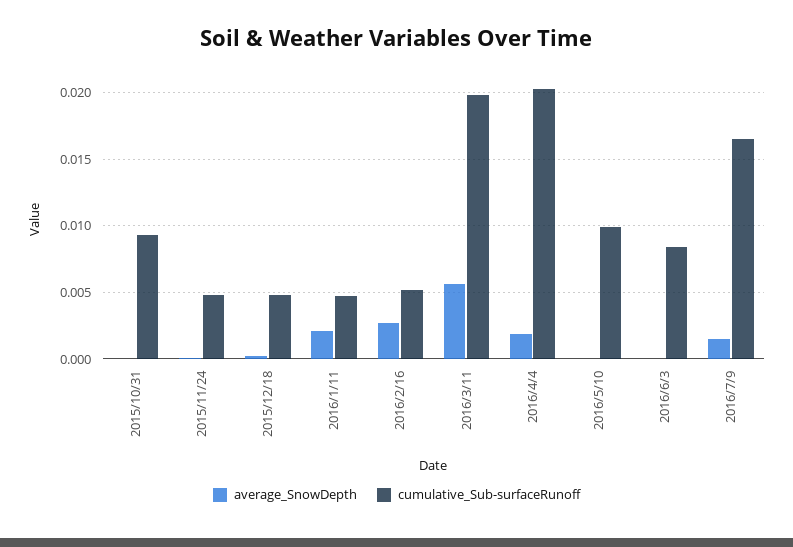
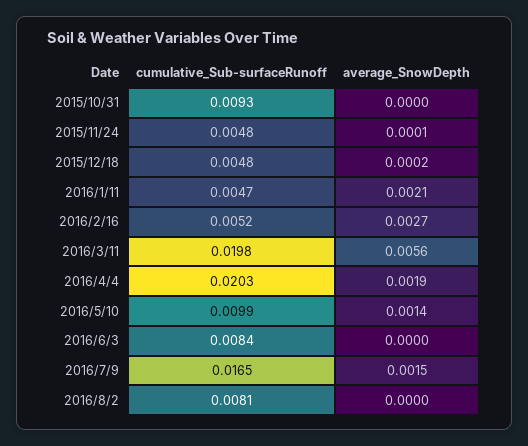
average_SnowDepth, 2016/5/10: 0 -> 0.0014
cumulative_Sub-surfaceRunoff, 2016/8/2: none -> 0.0081
average_SnowDepth, 2016/8/2: none -> 0

